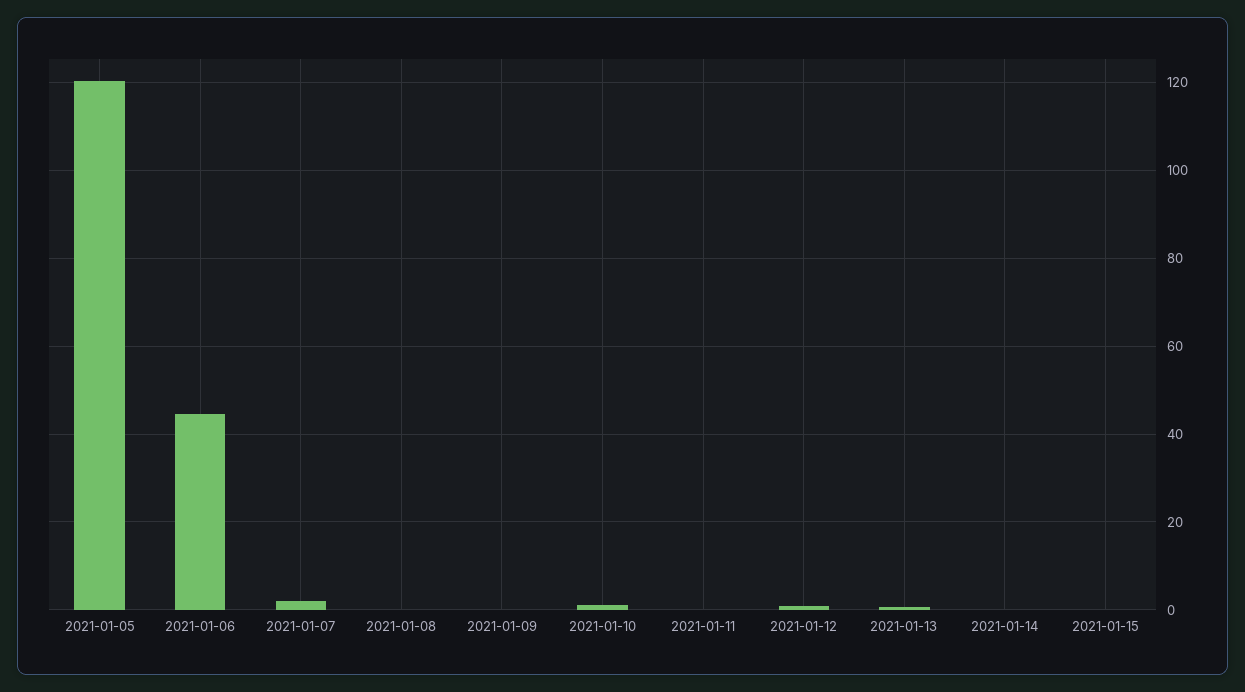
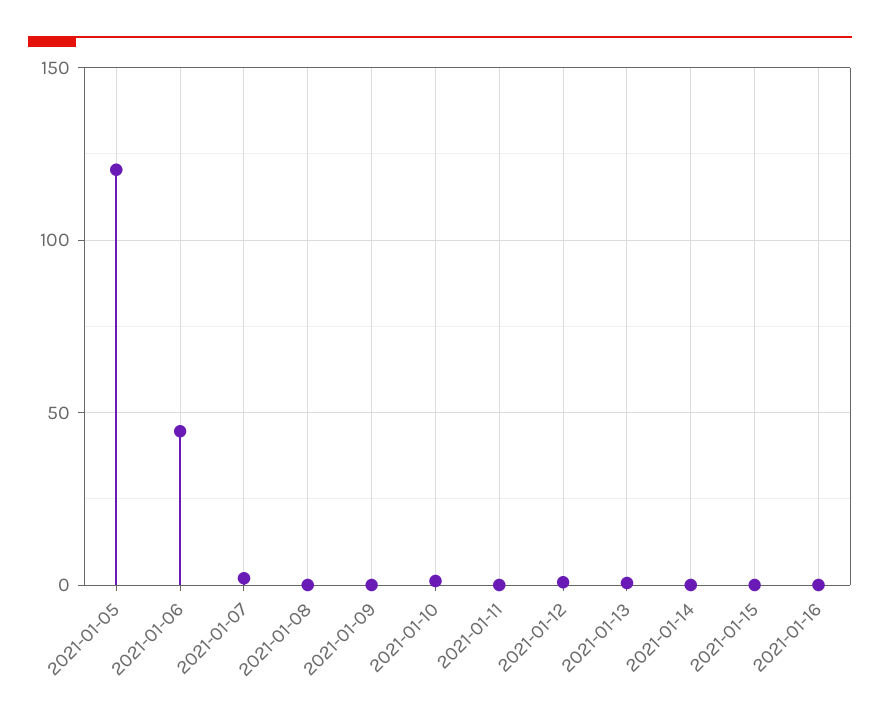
2021-01-16: none -> 0

